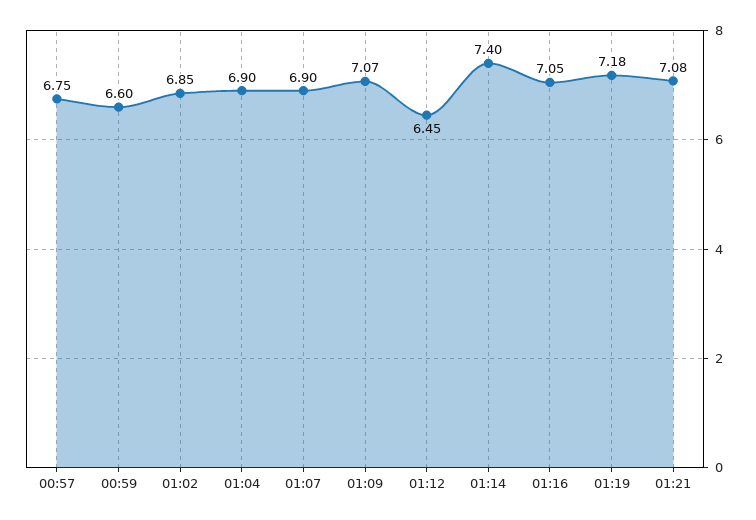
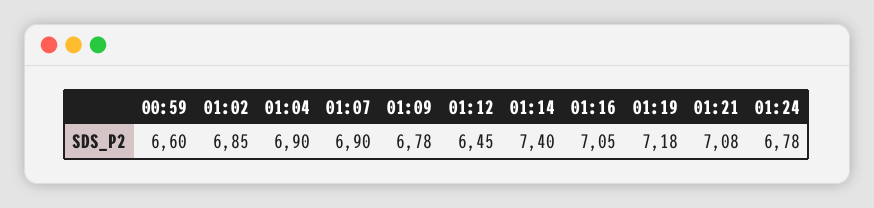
00:57: 6.75 -> none
01:09: 7.07 -> 6.78
01:24: none -> 6.78

